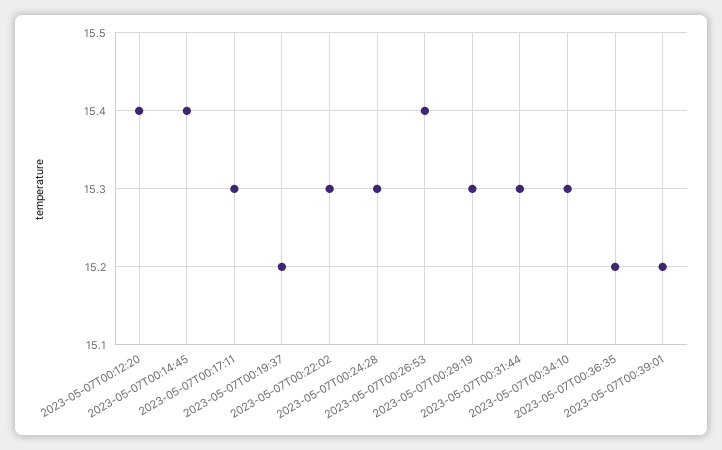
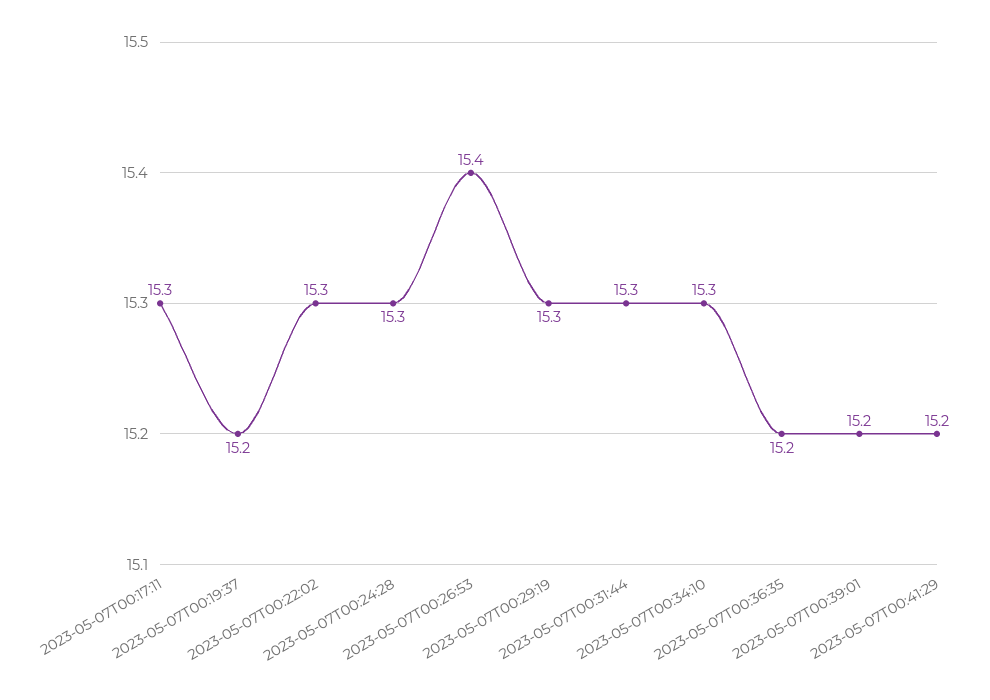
2023-05-07T00:12:20: 15.4 -> none
2023-05-07T00:14:45: 15.4 -> none
2023-05-07T00:41:29: none -> 15.2

